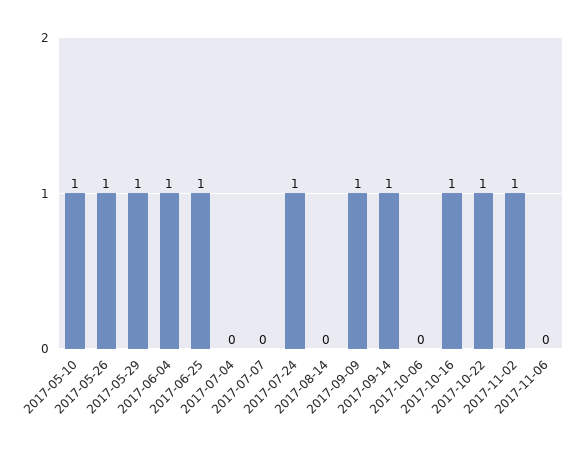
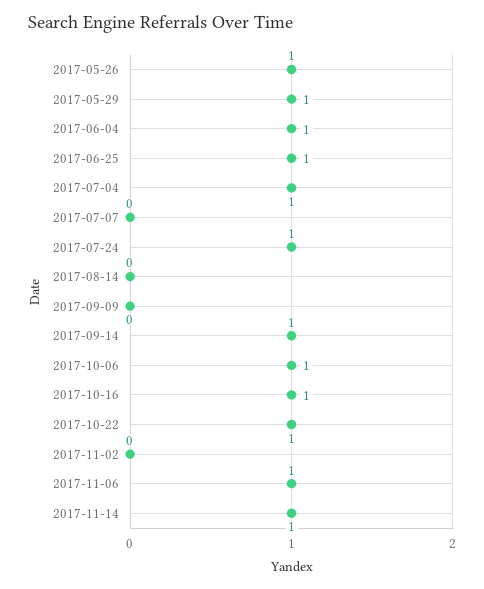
2017-05-10: 1 -> none
2017-07-04: 0 -> 1
2017-09-09: 1 -> 0
2017-10-06: 0 -> 1
2017-11-02: 1 -> 0
2017-11-06: 0 -> 1
2017-11-14: none -> 1

